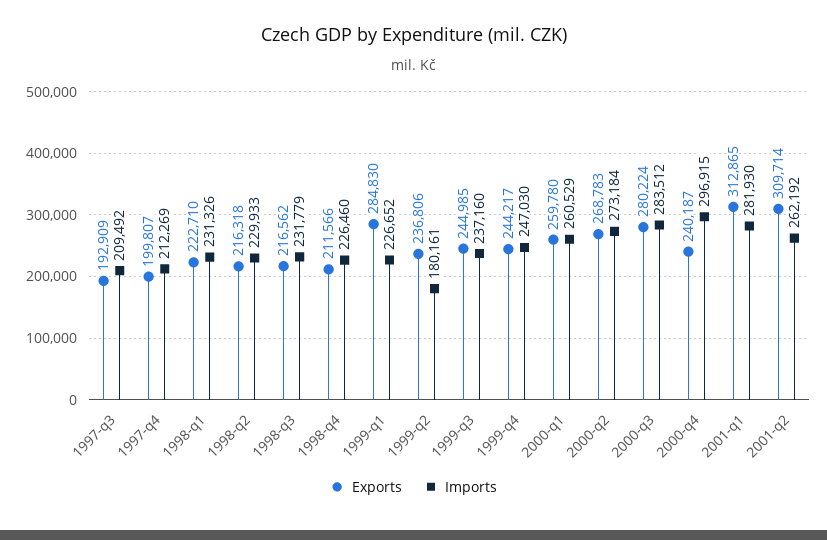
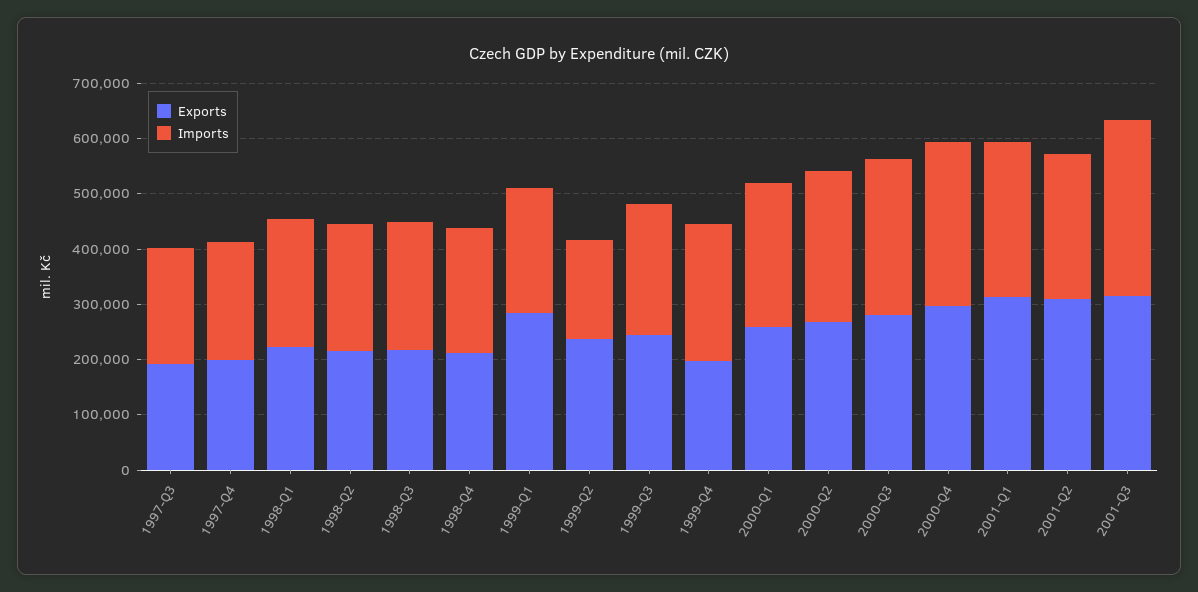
Exports, 1999-q4: 244217 -> 200000
Exports, 2000-q4: 240187 -> 300000
Exports, 2001-Q3: none -> 320000
Imports, 2001-Q3: none -> 320000

